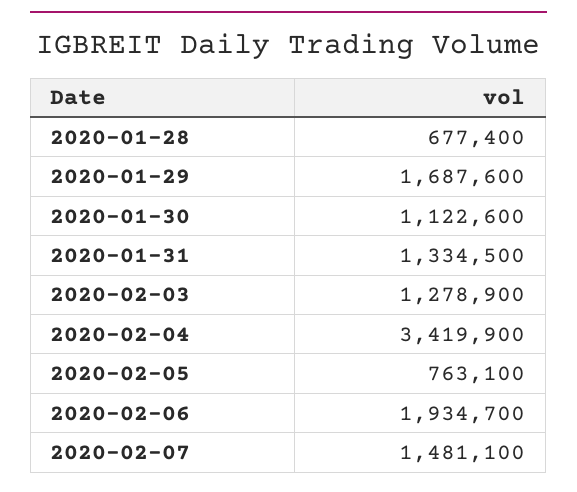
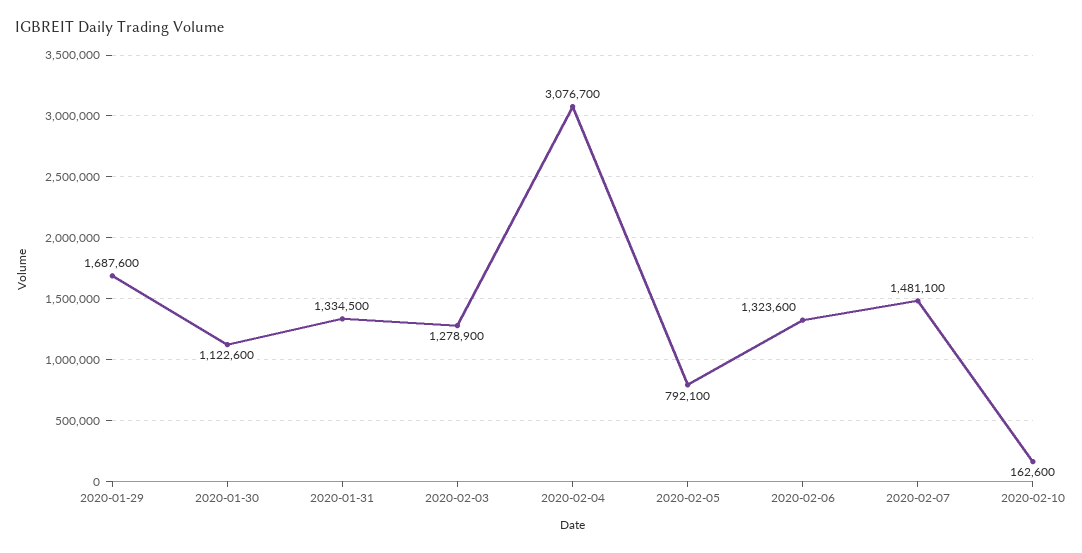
2020-01-28: 677400 -> none
2020-02-04: 3419900 -> 3076700
2020-02-05: 763100 -> 792100
2020-02-06: 1934700 -> 1323600
2020-02-10: none -> 162600

